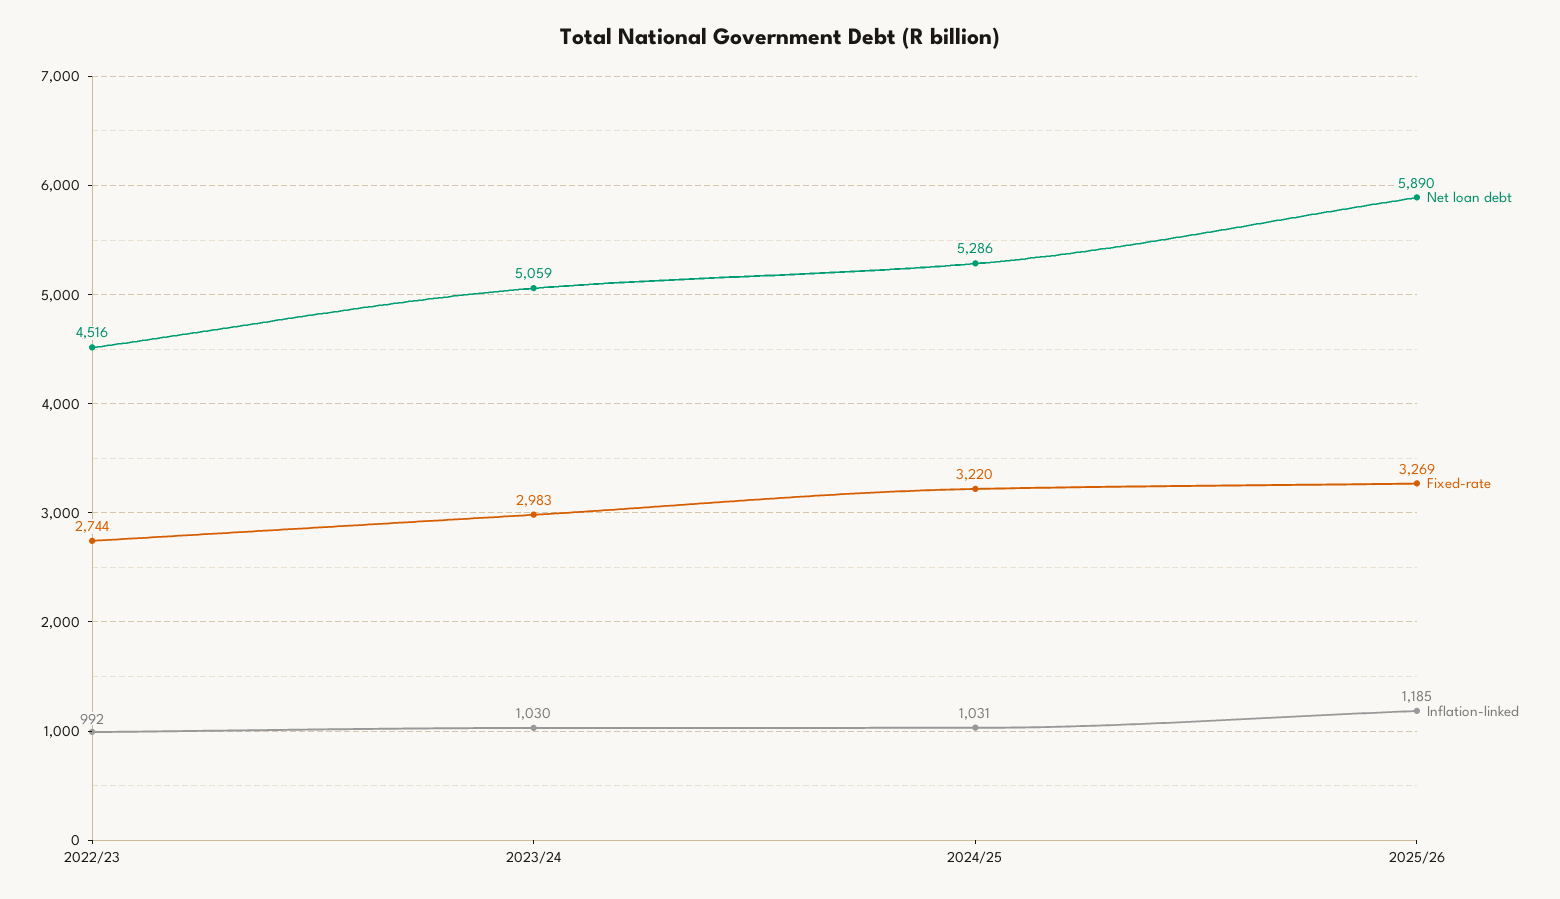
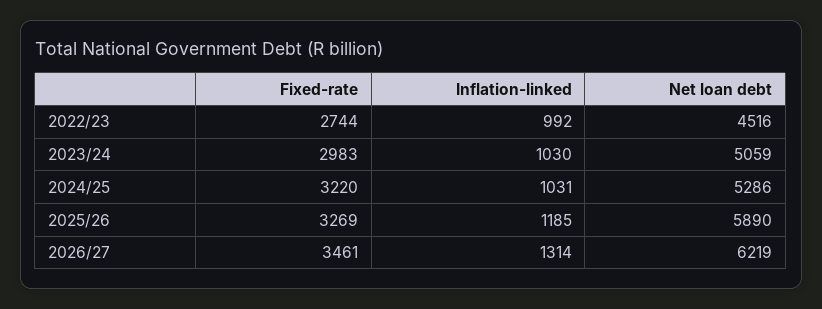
Fixed-rate, 2026/27: none -> 3461
Inflation-linked, 2026/27: none -> 1314
Net loan debt, 2026/27: none -> 6219

